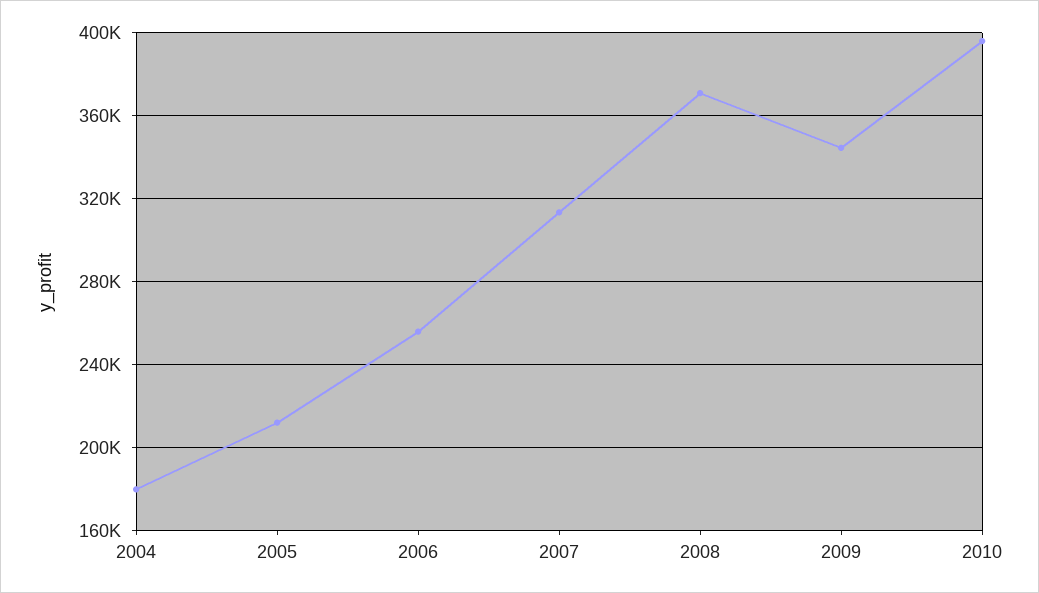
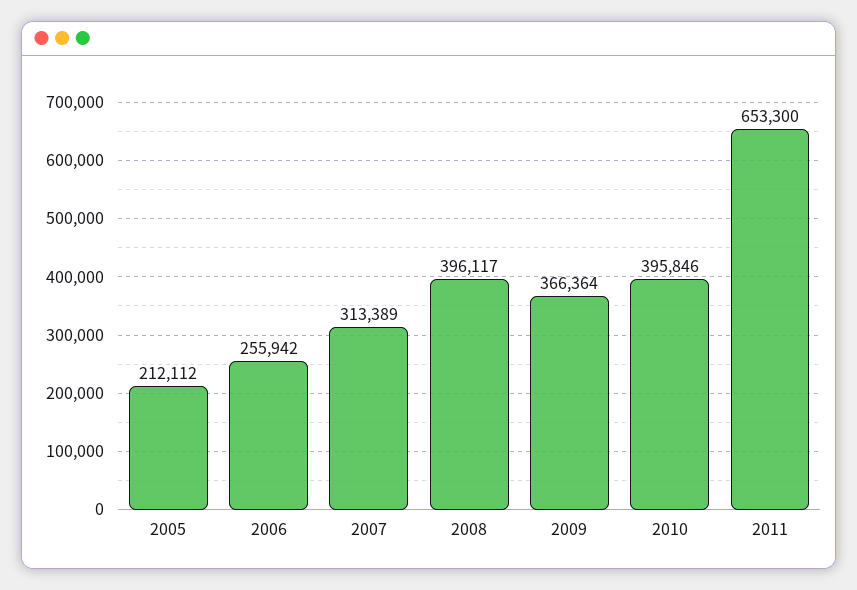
2004: 180000 -> none
2008: 370000 -> 396117
2009: 345000 -> 366364
2011: none -> 653300

